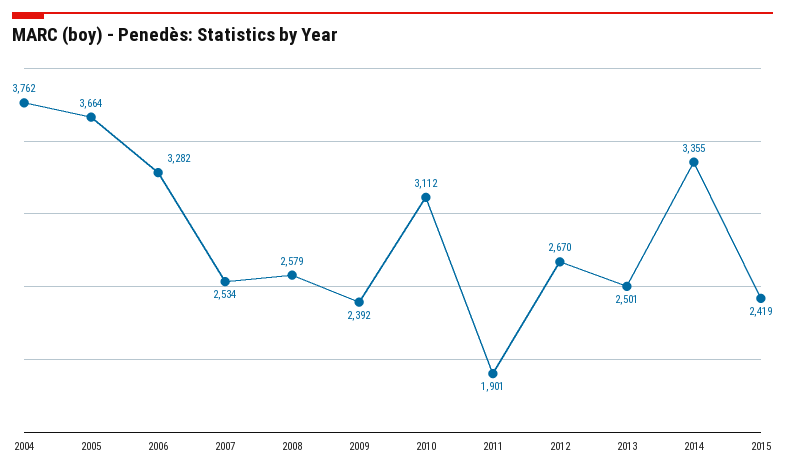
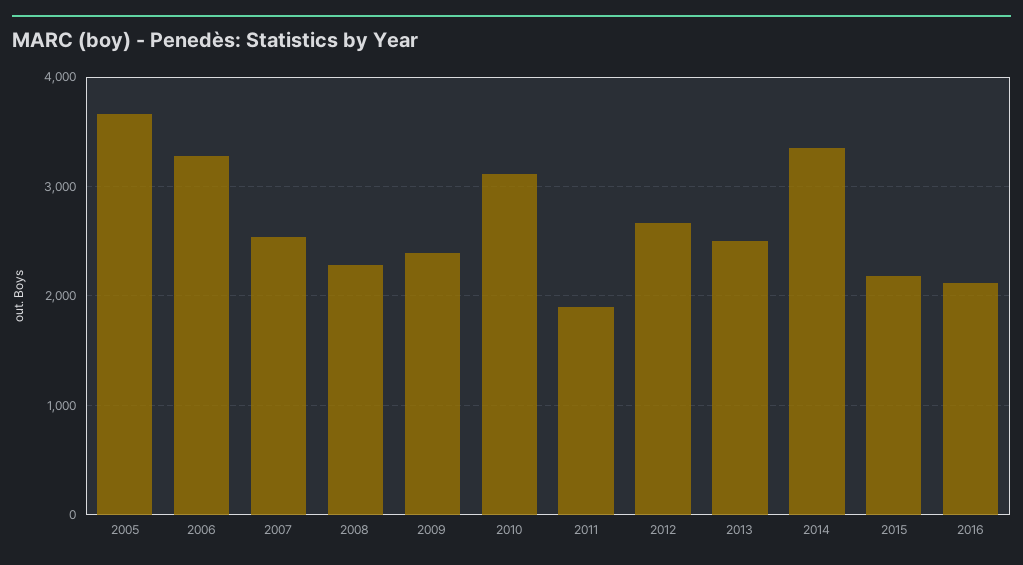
2004: 3762 -> none
2008: 2579 -> 2300
2015: 2419 -> 2200
2016: none -> 2100

